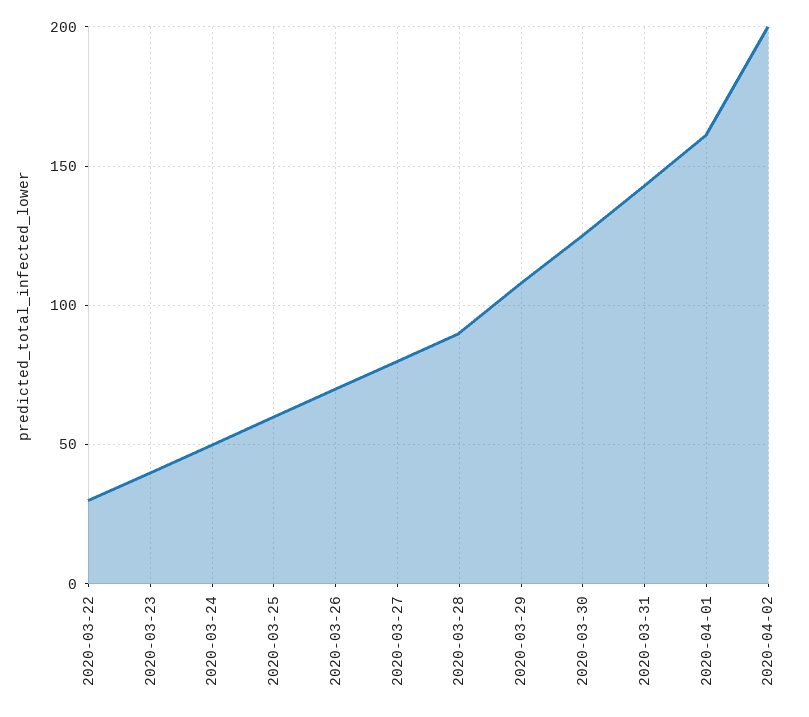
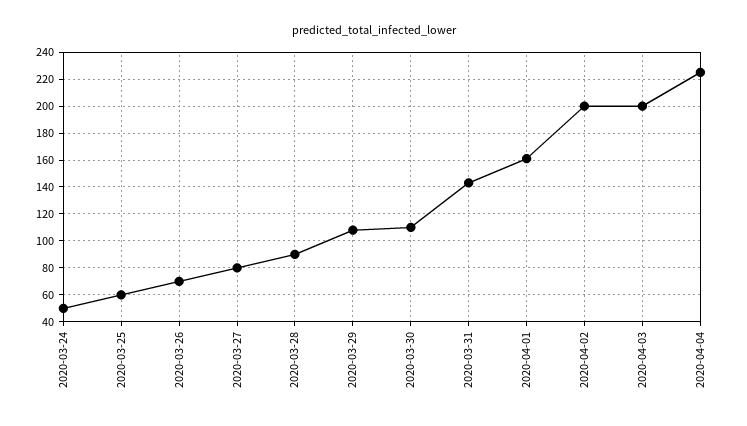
2020-03-22: 30 -> none
2020-03-23: 40 -> none
2020-03-30: 125 -> 110
2020-04-03: none -> 200
2020-04-04: none -> 225

